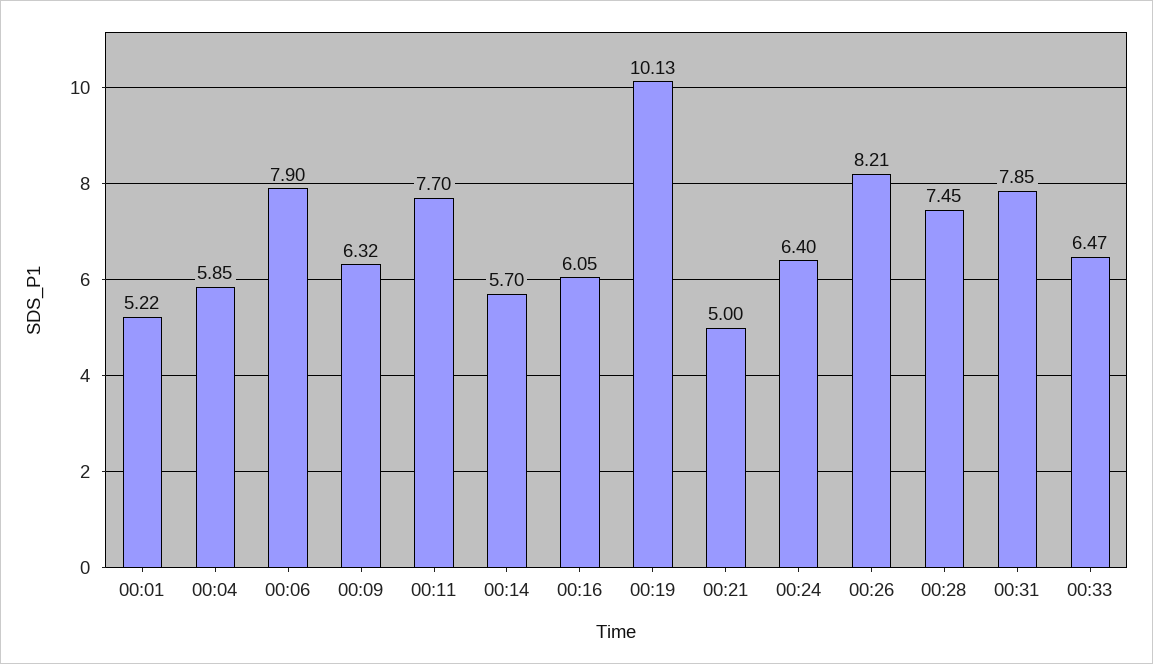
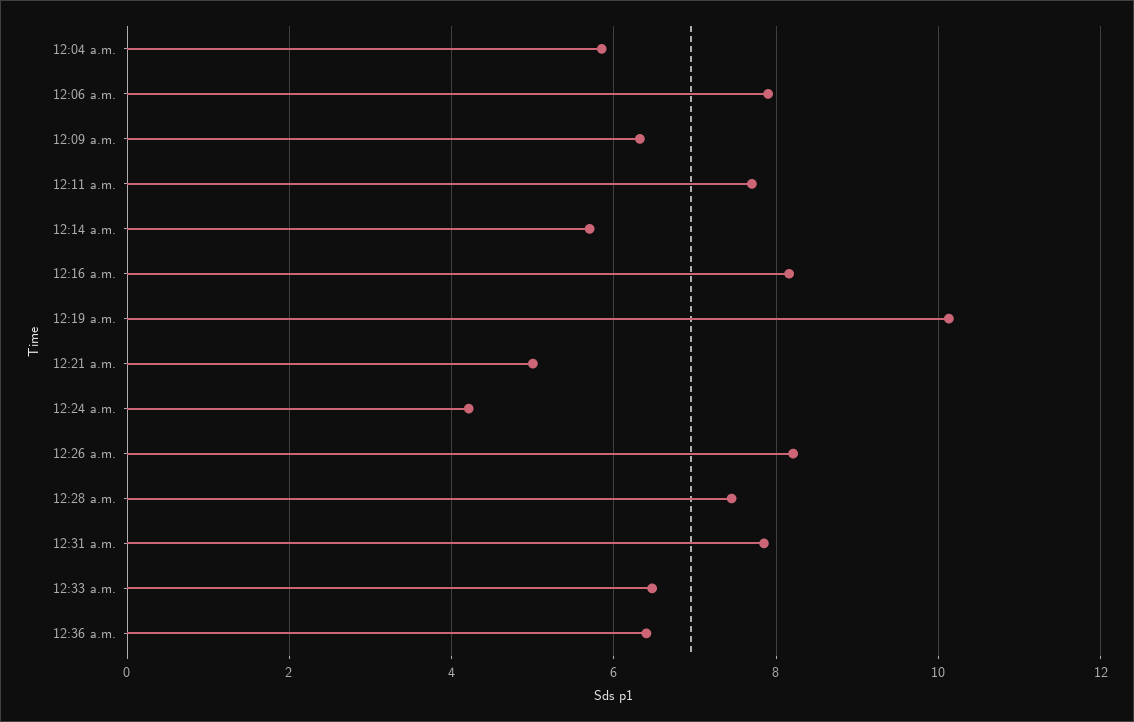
00:01: 5.22 -> none
00:16: 6.05 -> 8.2
00:24: 6.4 -> 4.2
12:36 a.m.: none -> 6.4

